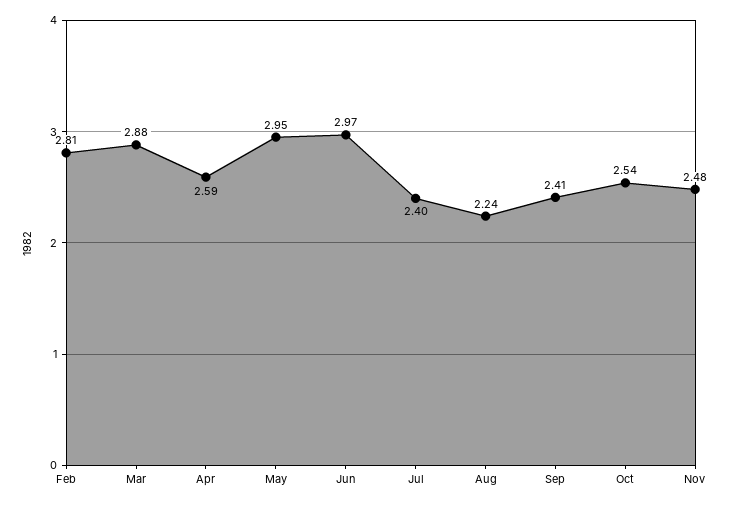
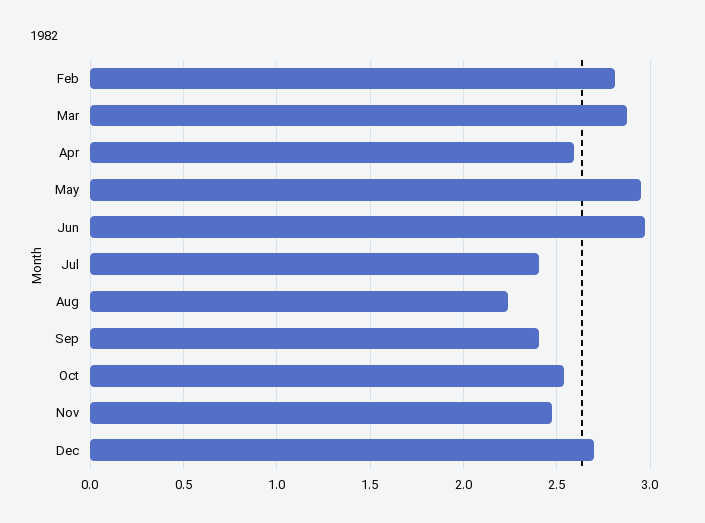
Dec: none -> 2.7

